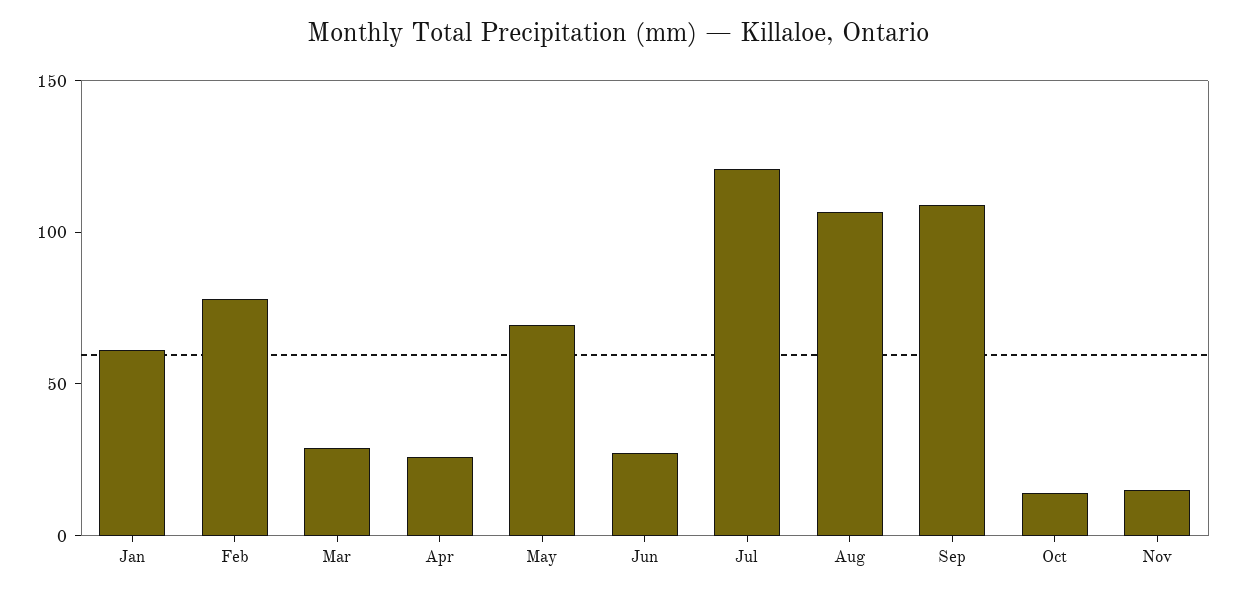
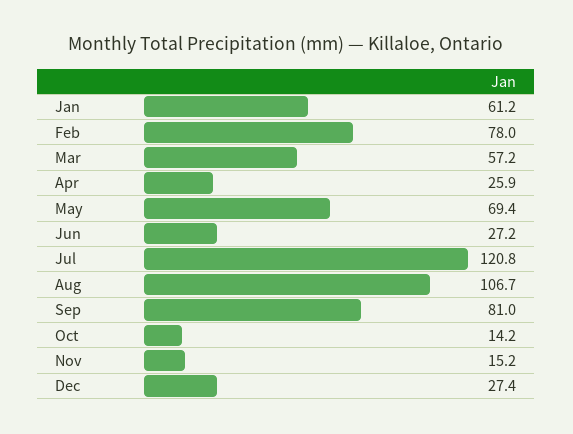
Mar: 30 -> 57.2
Sep: 110 -> 81
Dec: none -> 27.4

